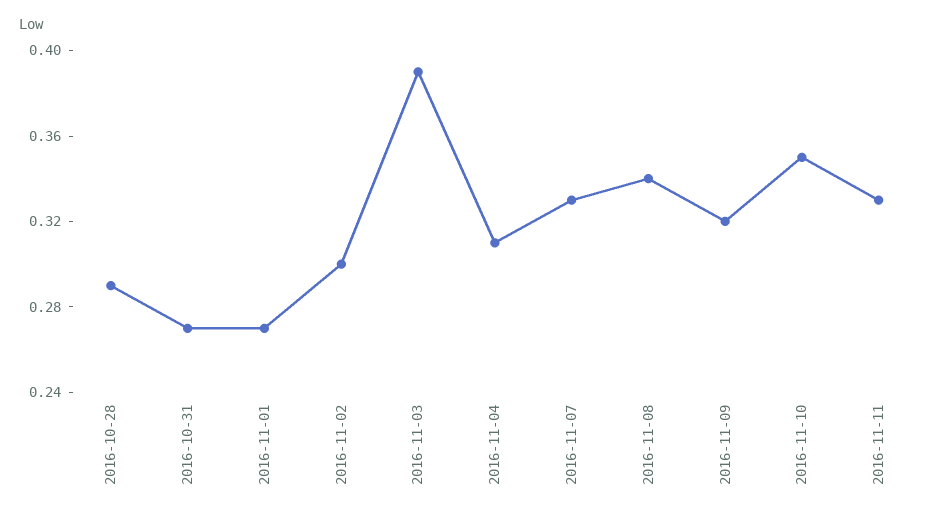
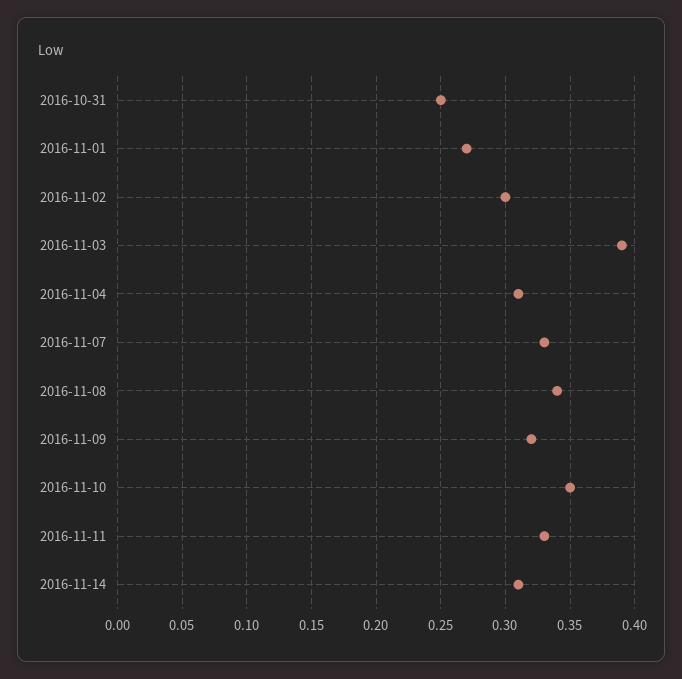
2016-10-28: 0.29 -> none
2016-10-31: 0.27 -> 0.25
2016-11-14: none -> 0.31

